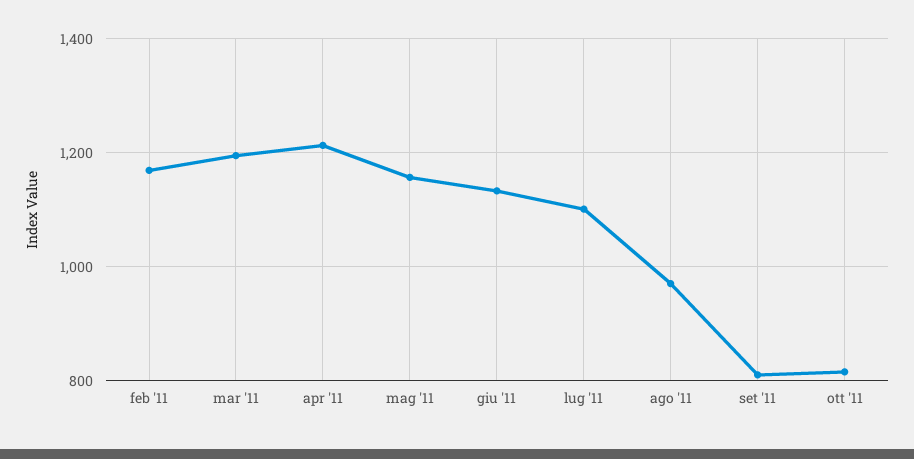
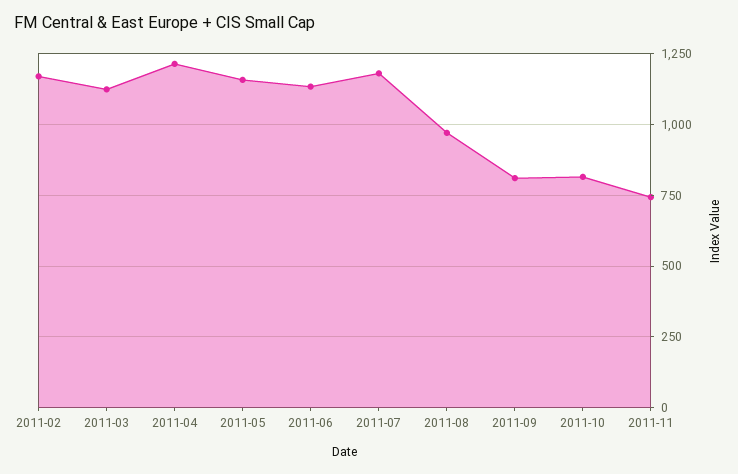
mar '11: 1200 -> 1125
lug '11: 1100 -> 1175
2011-11: none -> 750

